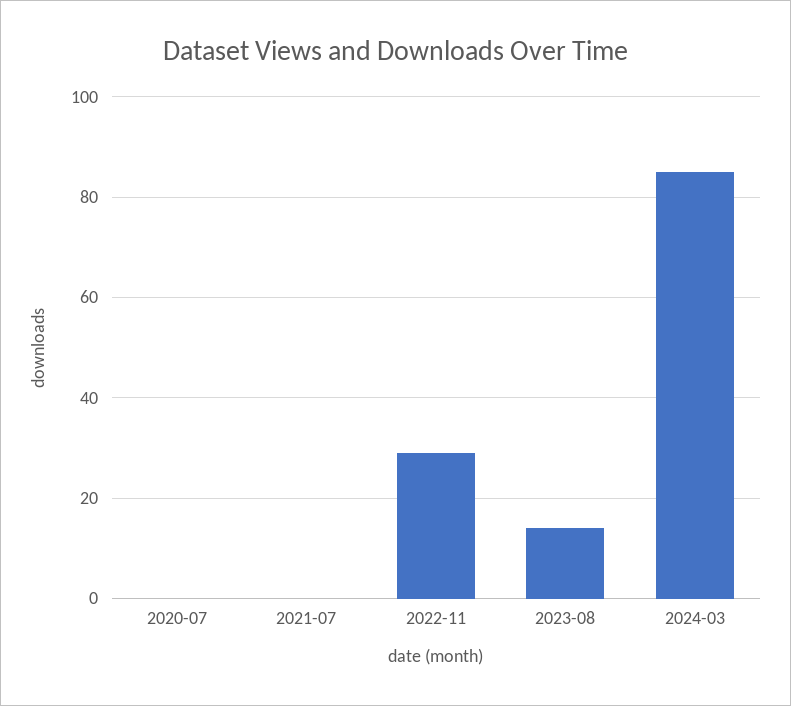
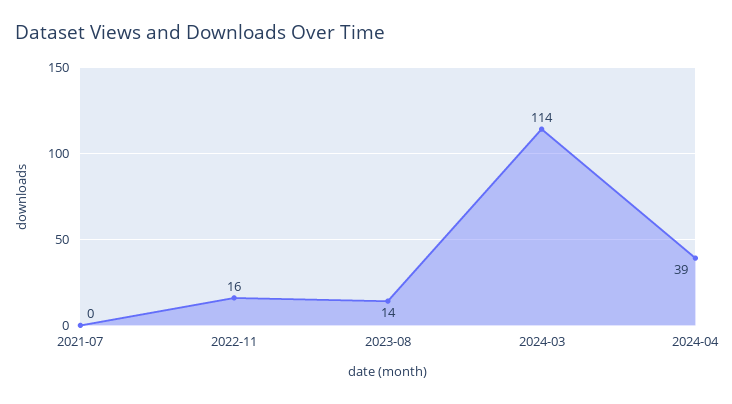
2020-07: 0 -> none
2022-11: 30 -> 16
2024-03: 85 -> 114
2024-04: none -> 39

